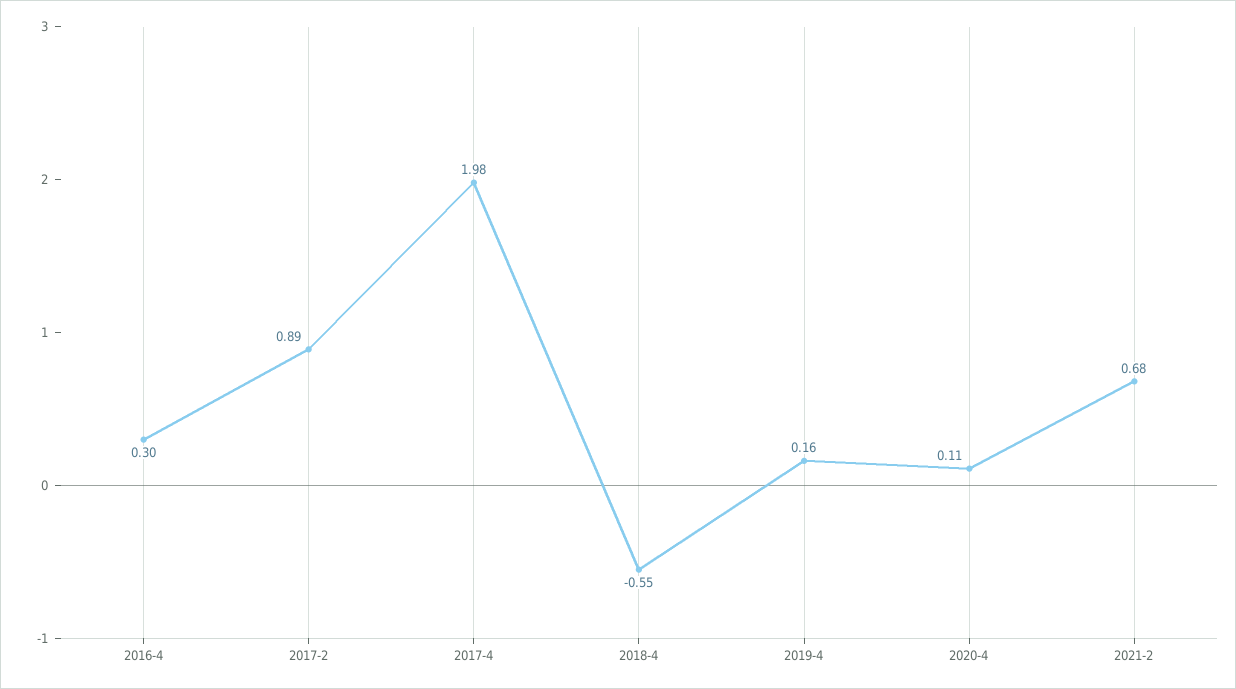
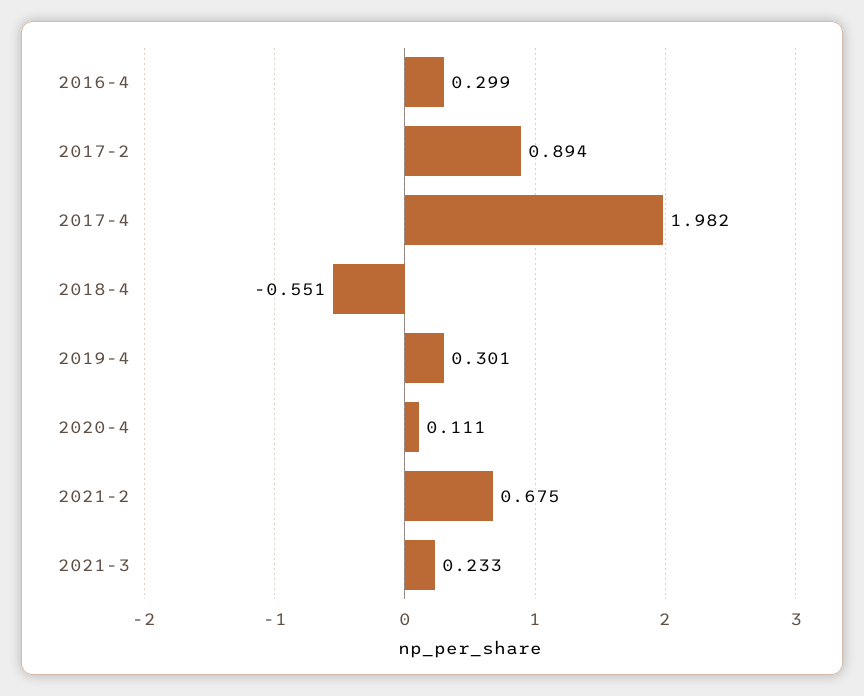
2019-4: 0.16 -> 0.301
2021-3: none -> 0.233

